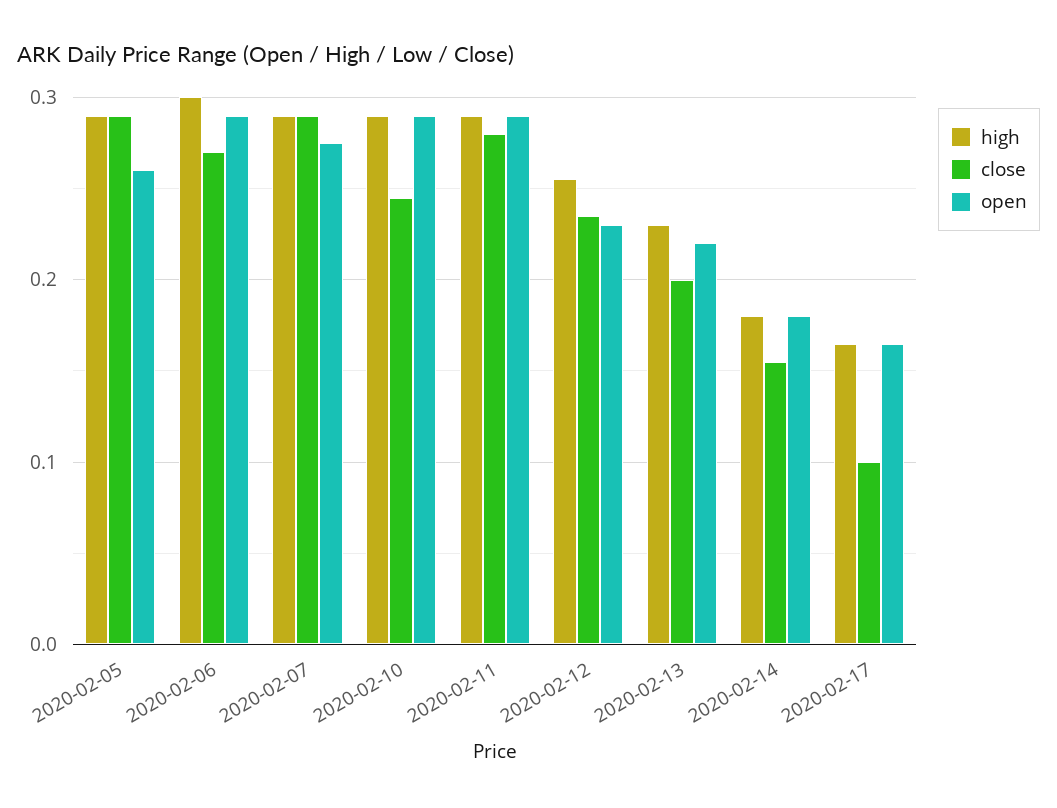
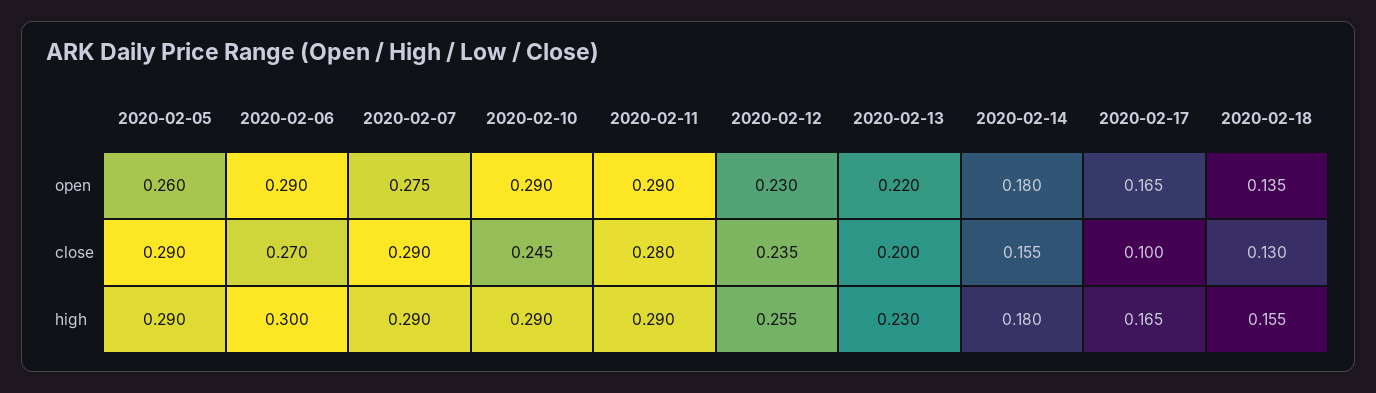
open, 2020-02-18: none -> 0.135
close, 2020-02-18: none -> 0.13
high, 2020-02-18: none -> 0.155

